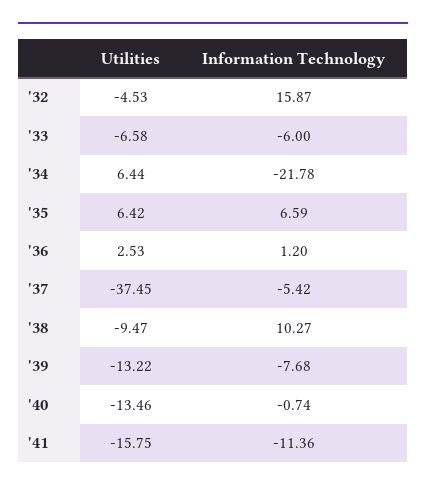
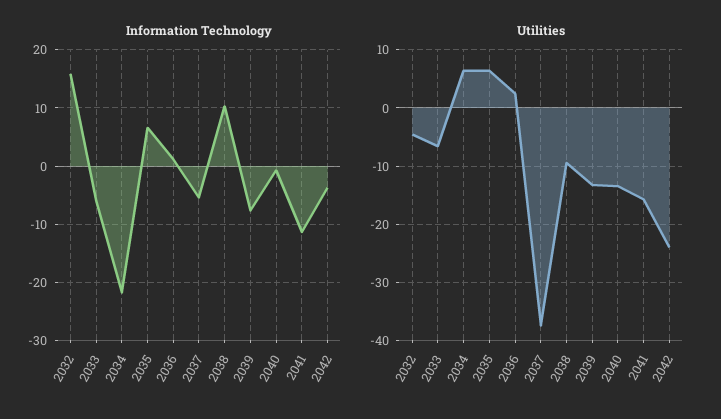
Information Technology, 2042: none -> -4
Utilities, 2042: none -> -24

